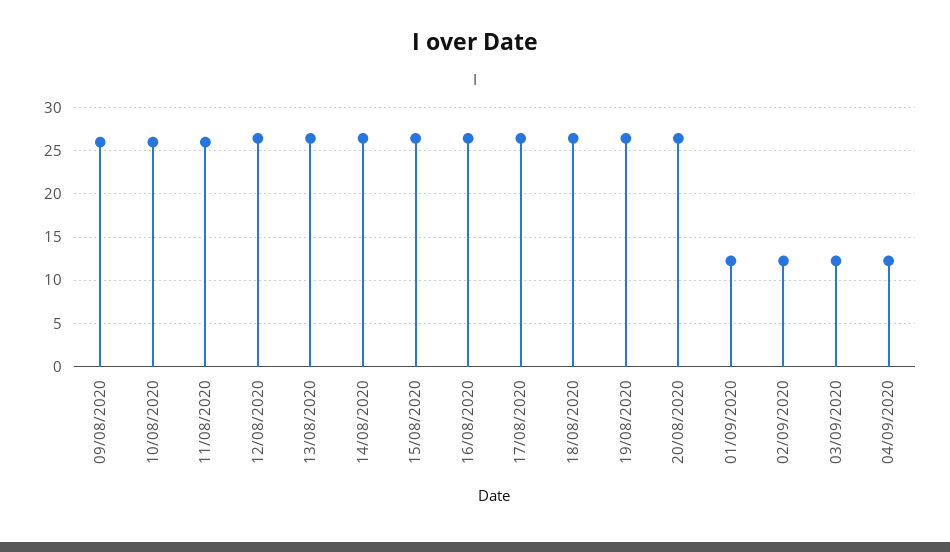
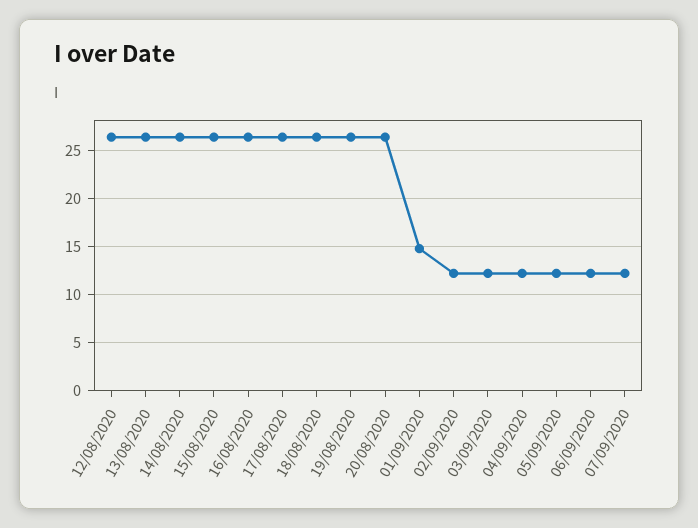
09/08/2020: 26 -> none
10/08/2020: 26 -> none
11/08/2020: 26 -> none
01/09/2020: 12 -> 15
05/09/2020: none -> 12
06/09/2020: none -> 12
07/09/2020: none -> 12

